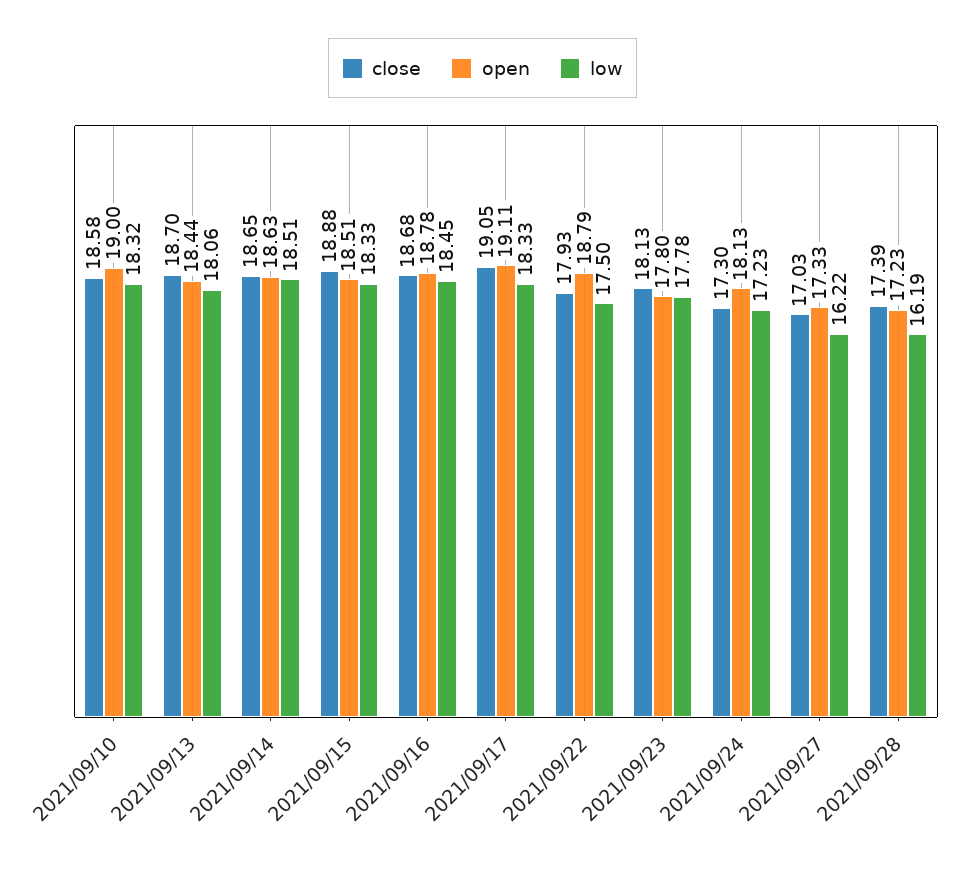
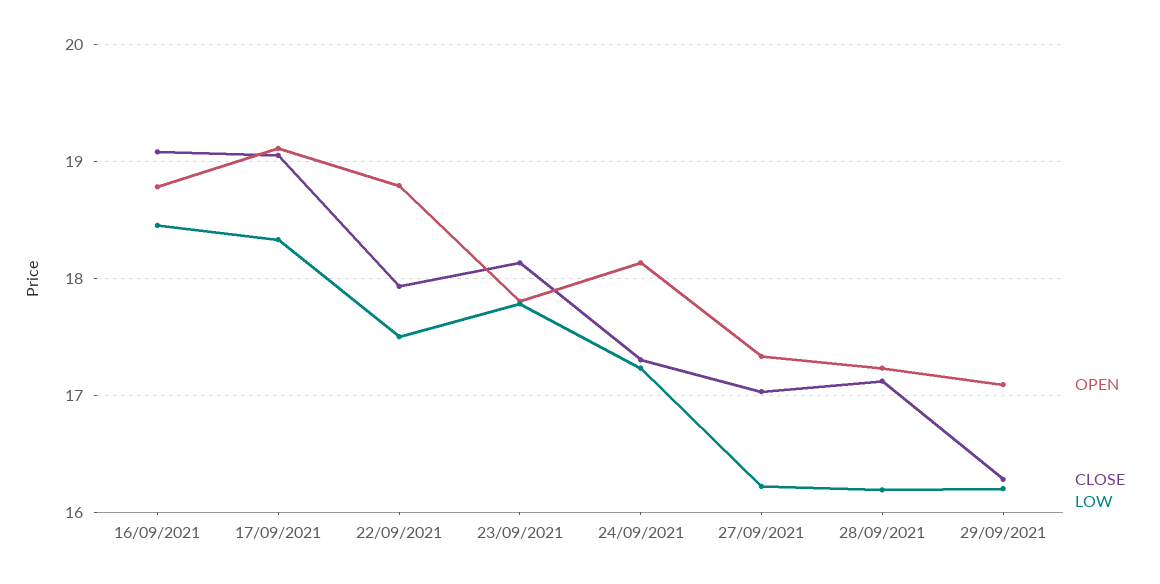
close, 2021/09/10: 18.58 -> none
open, 2021/09/10: 19 -> none
low, 2021/09/10: 18.32 -> none
close, 2021/09/13: 18.7 -> none
open, 2021/09/13: 18.44 -> none
low, 2021/09/13: 18.06 -> none
close, 2021/09/14: 18.65 -> none
open, 2021/09/14: 18.63 -> none
low, 2021/09/14: 18.51 -> none
close, 2021/09/15: 18.88 -> none
open, 2021/09/15: 18.51 -> none
low, 2021/09/15: 18.33 -> none
close, 2021/09/16: 18.68 -> 19.1
close, 2021/09/28: 17.39 -> 17.1
open, 29/09/2021: none -> 17.1
close, 29/09/2021: none -> 16.3
low, 29/09/2021: none -> 16.2

